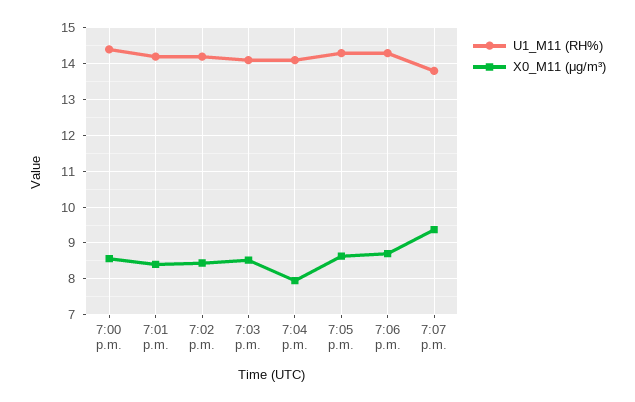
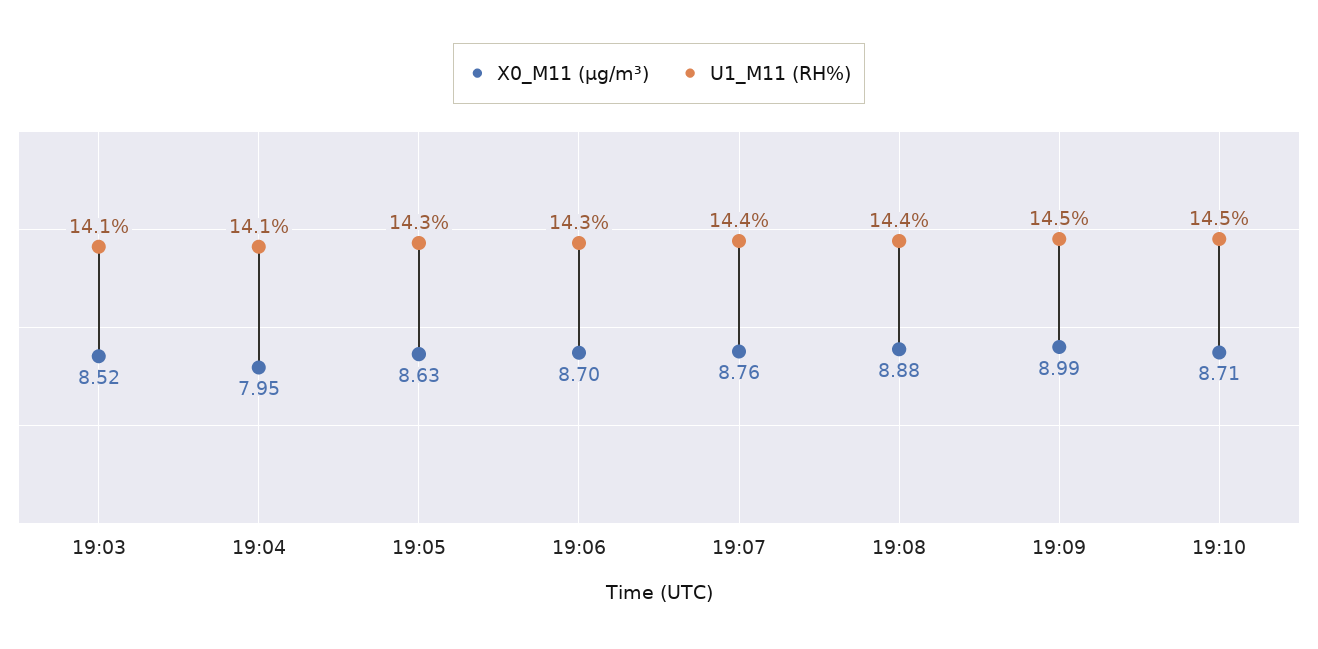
U1_M11 (RH%), 7:00 p.m.: 14.4 -> none
X0_M11 (μg/m³), 7:00 p.m.: 8.6 -> none
U1_M11 (RH%), 7:01 p.m.: 14.2 -> none
X0_M11 (μg/m³), 7:01 p.m.: 8.4 -> none
U1_M11 (RH%), 7:02 p.m.: 14.2 -> none
X0_M11 (μg/m³), 7:02 p.m.: 8.4 -> none
U1_M11 (RH%), 7:07 p.m.: 13.8 -> 14.4
X0_M11 (μg/m³), 7:07 p.m.: 9.4 -> 8.76
X0_M11 (μg/m³), 19:08: none -> 8.88
U1_M11 (RH%), 19:08: none -> 14.4
X0_M11 (μg/m³), 19:09: none -> 8.99
U1_M11 (RH%), 19:09: none -> 14.5
X0_M11 (μg/m³), 19:10: none -> 8.71
U1_M11 (RH%), 19:10: none -> 14.5

